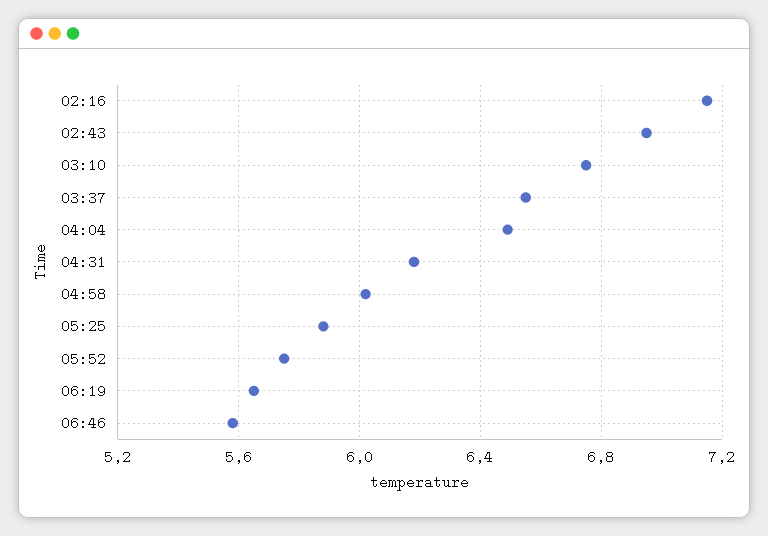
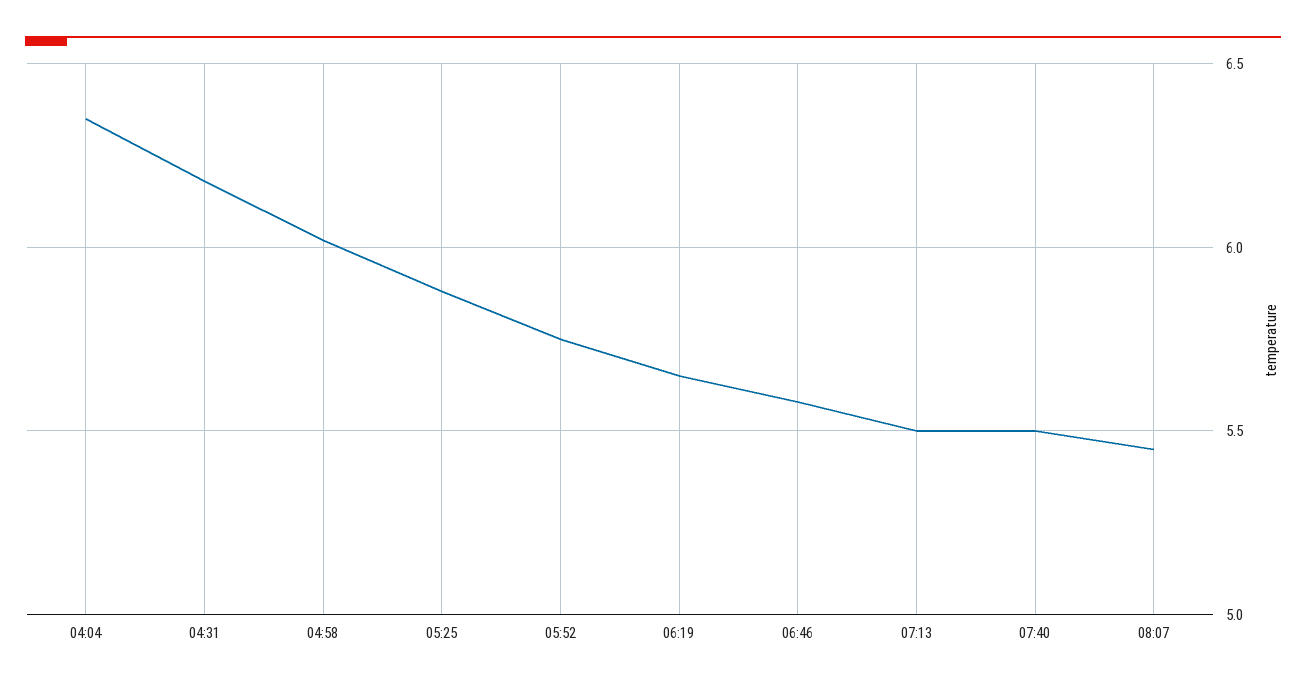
02:16: 7.15 -> none
02:43: 6.95 -> none
03:10: 6.75 -> none
03:37: 6.55 -> none
04:04: 6.5 -> 6.35
07:13: none -> 5.5
07:40: none -> 5.5
08:07: none -> 5.45

